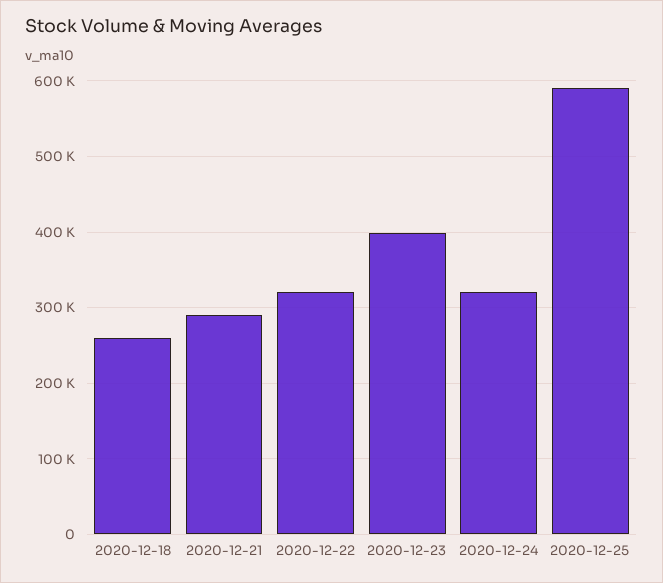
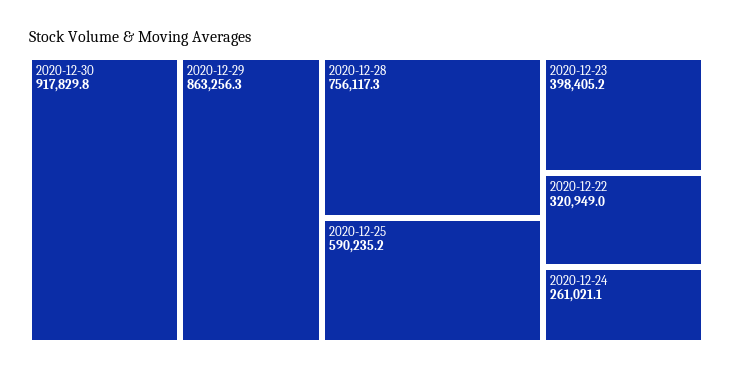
2020-12-18: 260000 -> none
2020-12-21: 290000 -> none
2020-12-24: 320000 -> 261021.1
2020-12-30: none -> 917829.8
2020-12-29: none -> 863256.3
2020-12-28: none -> 756117.3

